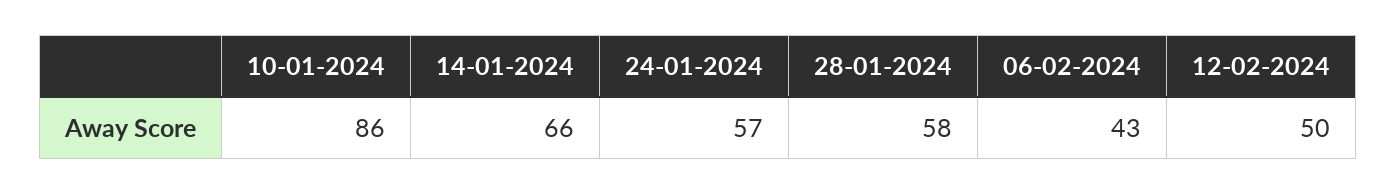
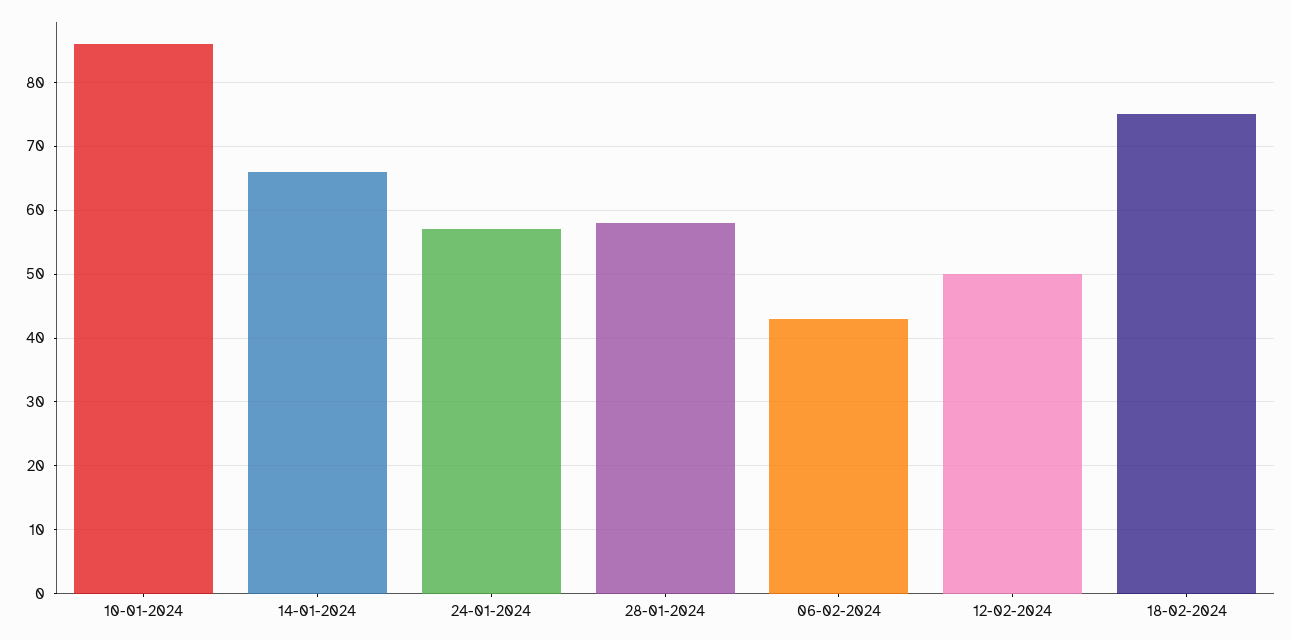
18-02-2024: none -> 75

